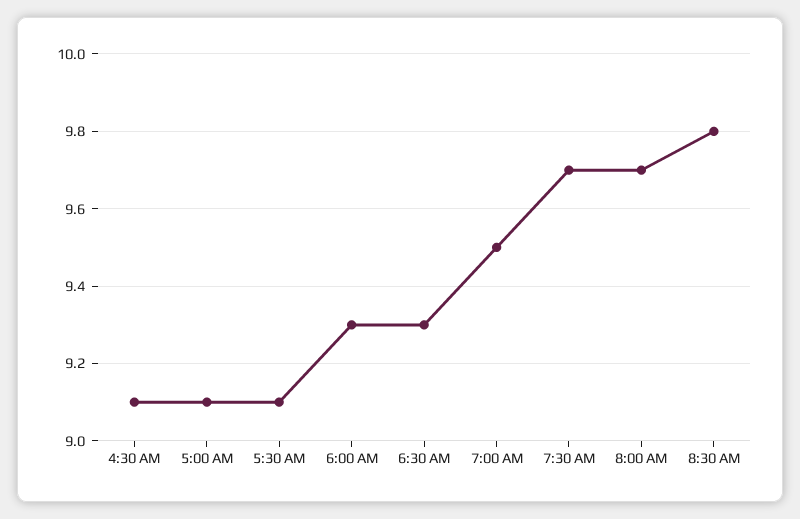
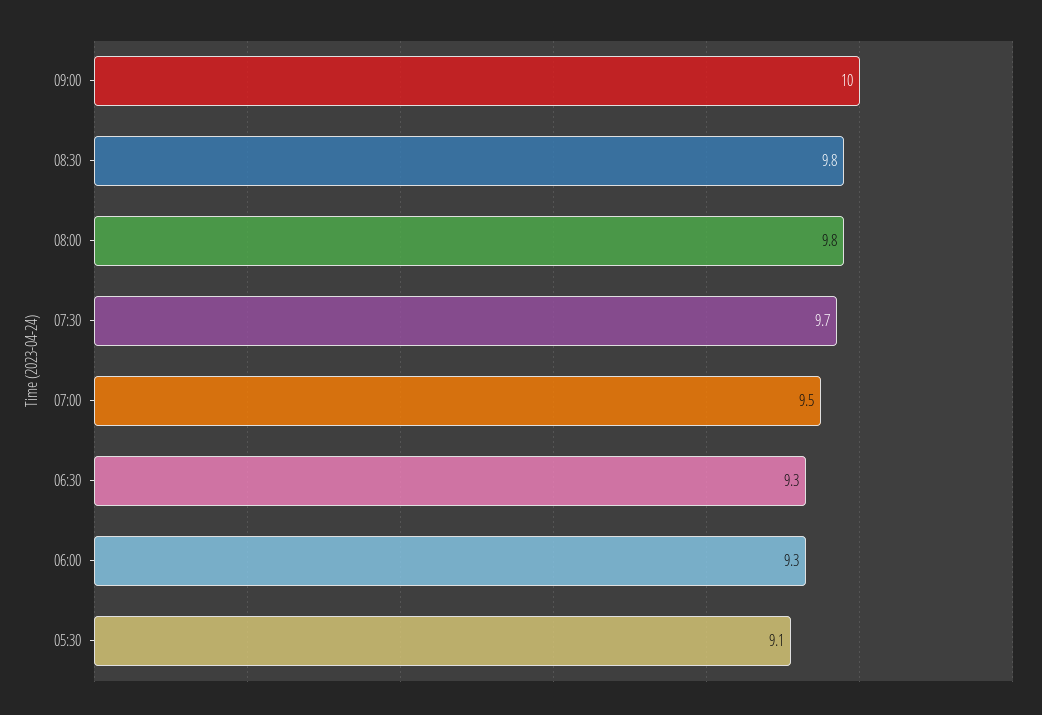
4:30 AM: 9.1 -> none
5:00 AM: 9.1 -> none
8:00 AM: 9.7 -> 9.8
09:00: none -> 10

